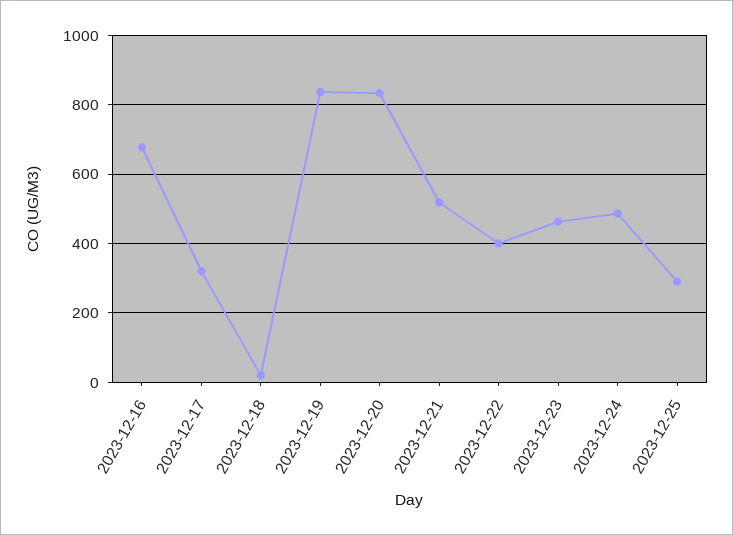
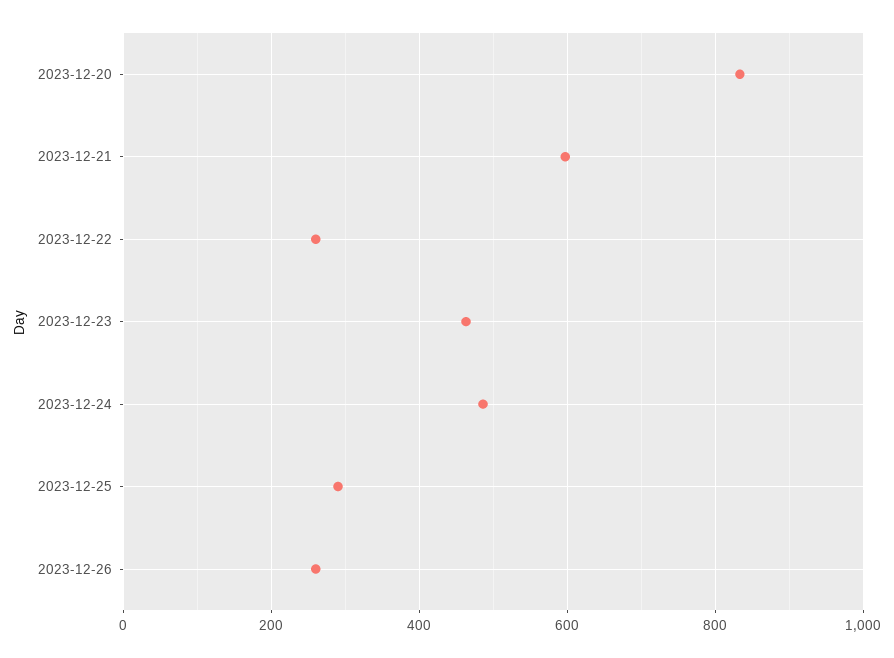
2023-12-16: 680 -> none
2023-12-17: 320 -> none
2023-12-18: 20 -> none
2023-12-19: 840 -> none
2023-12-21: 520 -> 600
2023-12-22: 400 -> 260
2023-12-26: none -> 260

